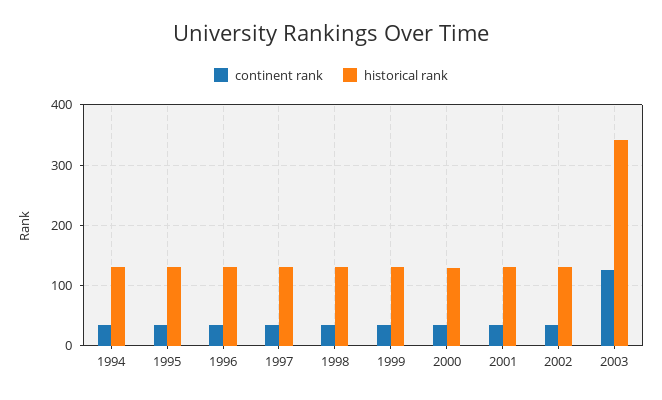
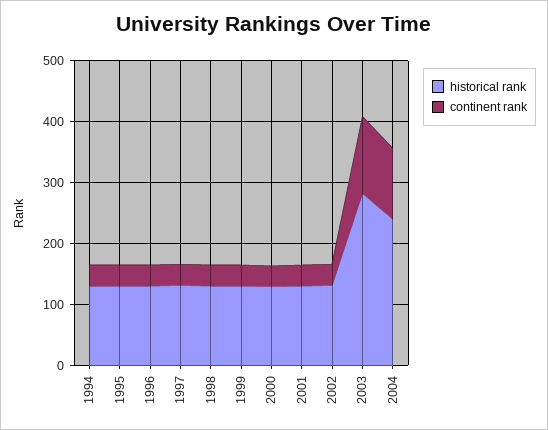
historical rank, 2003: 340 -> 280
historical rank, 2004: none -> 240
continent rank, 2004: none -> 120

